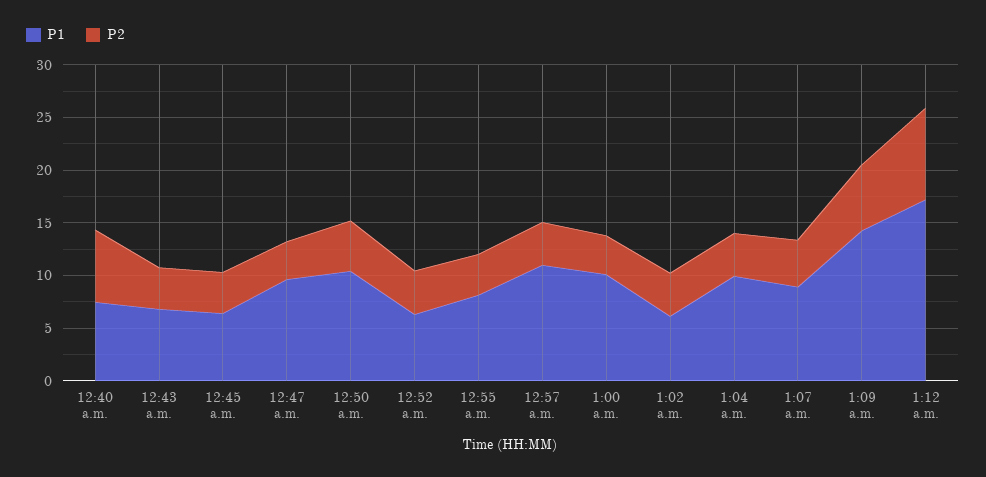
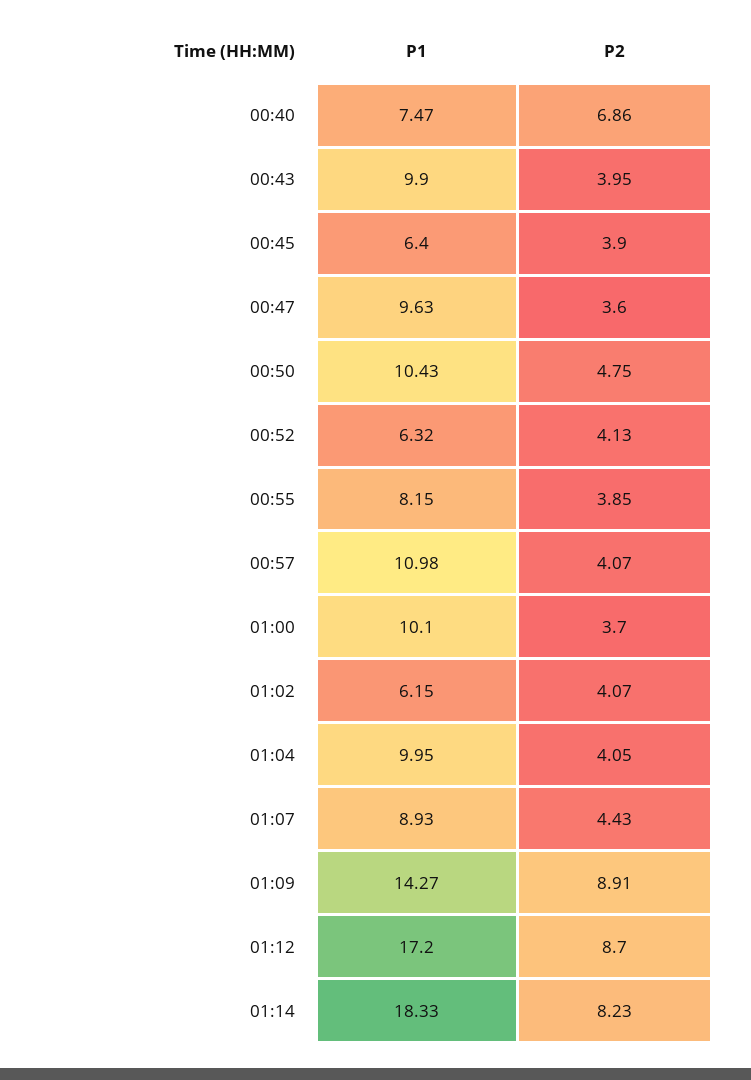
P1, 12:43 a.m.: 7 -> 9.9
P2, 1:09 a.m.: 6 -> 8.91
P1, 01:14: none -> 18.33
P2, 01:14: none -> 8.23

